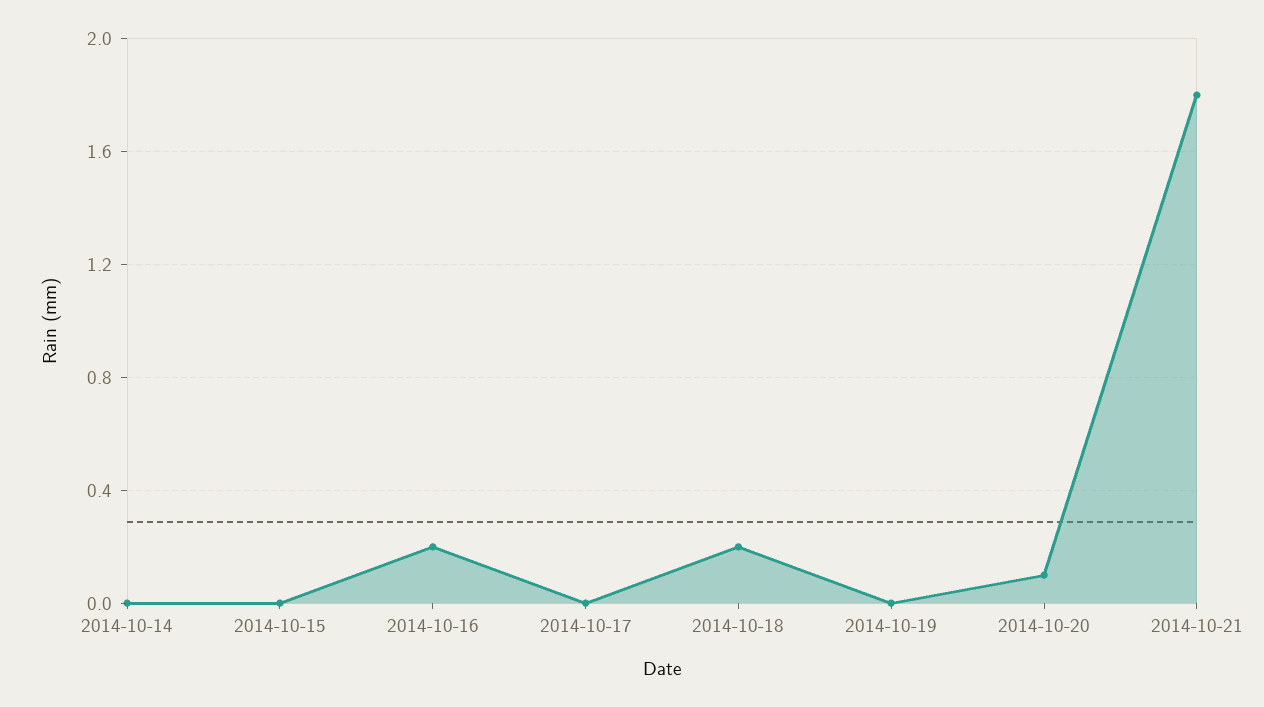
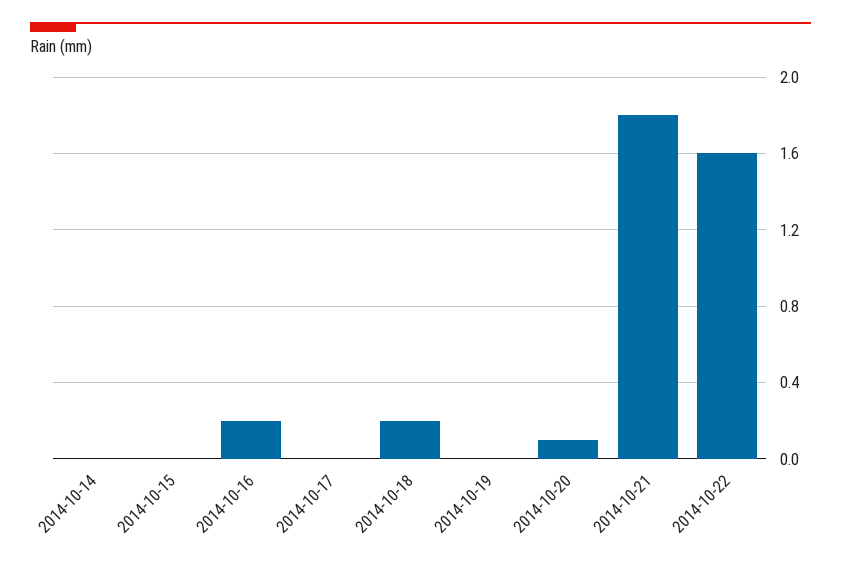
2014-10-22: none -> 1.6

